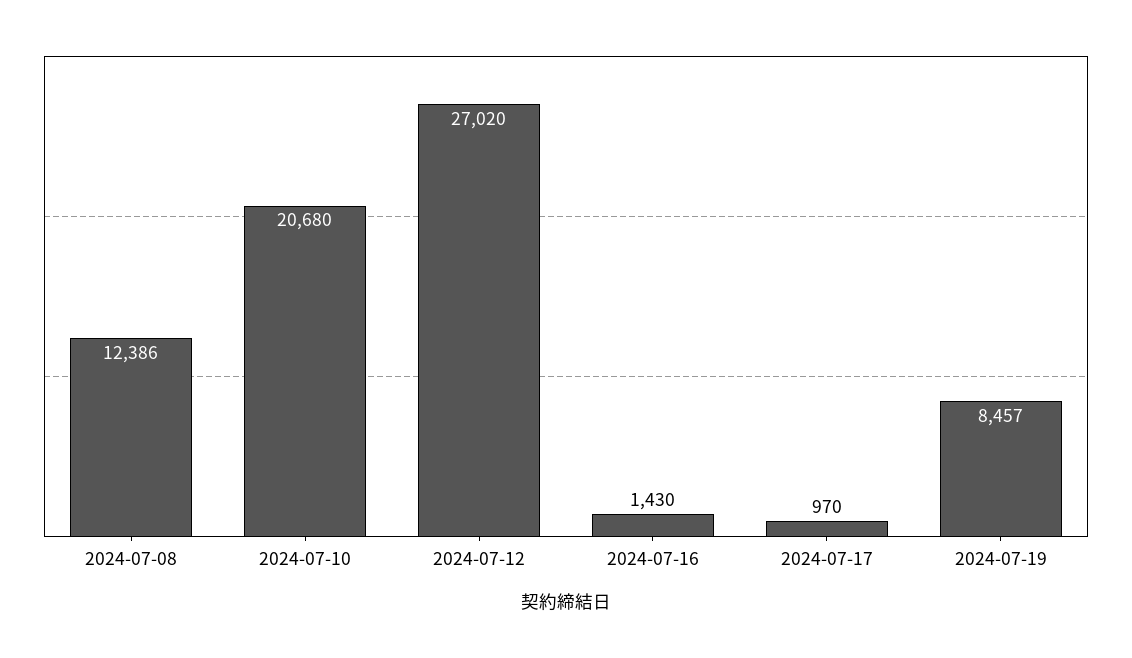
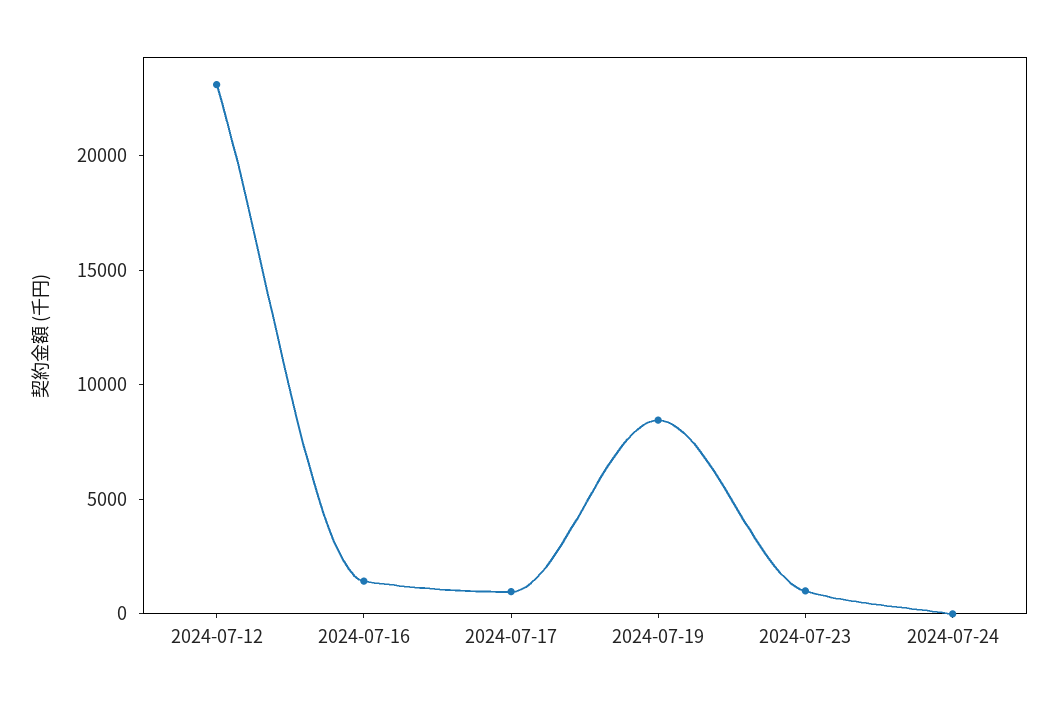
2024-07-08: 12386 -> none
2024-07-10: 20680 -> none
2024-07-12: 27020 -> 23000
2024-07-23: none -> 1000
2024-07-24: none -> 0

